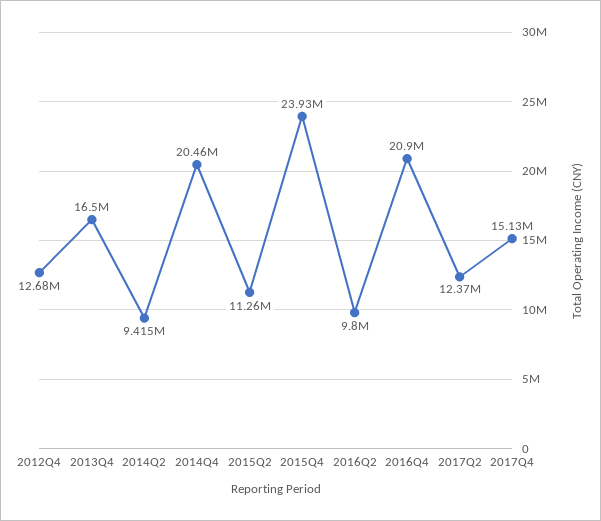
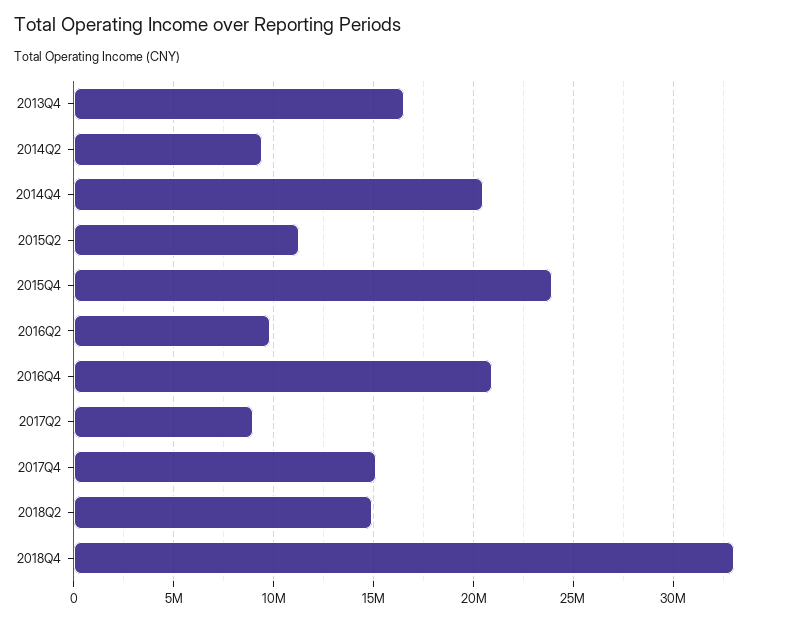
2012Q4: 12680000 -> none
2017Q2: 12370000 -> 9000000
2018Q2: none -> 15000000
2018Q4: none -> 33000000

